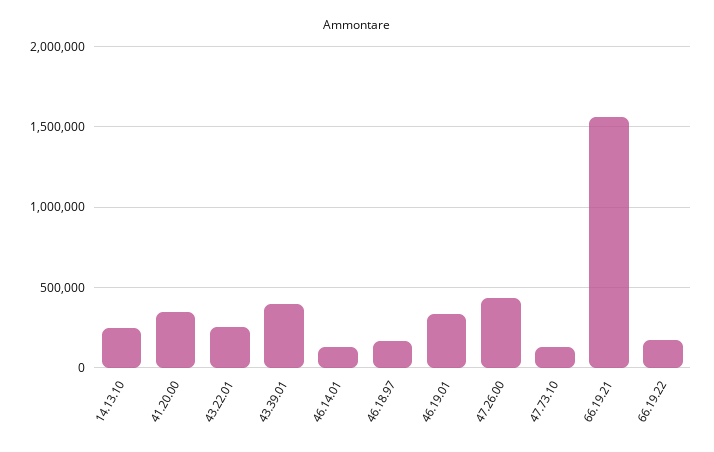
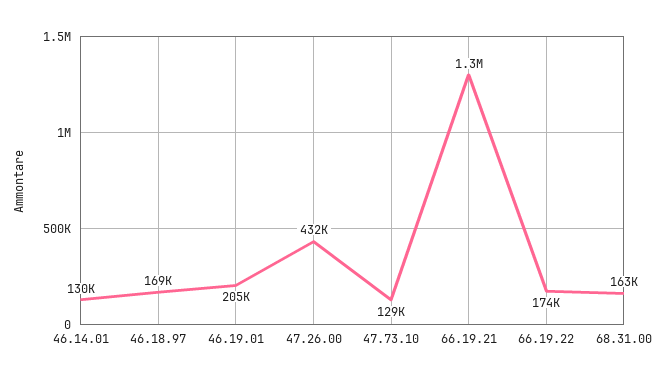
14.13.10: 250000 -> none
41.20.00: 350000 -> none
43.22.01: 250000 -> none
43.39.01: 400000 -> none
46.19.01: 350000 -> 205000
66.19.21: 1550000 -> 1300000
68.31.00: none -> 163000

